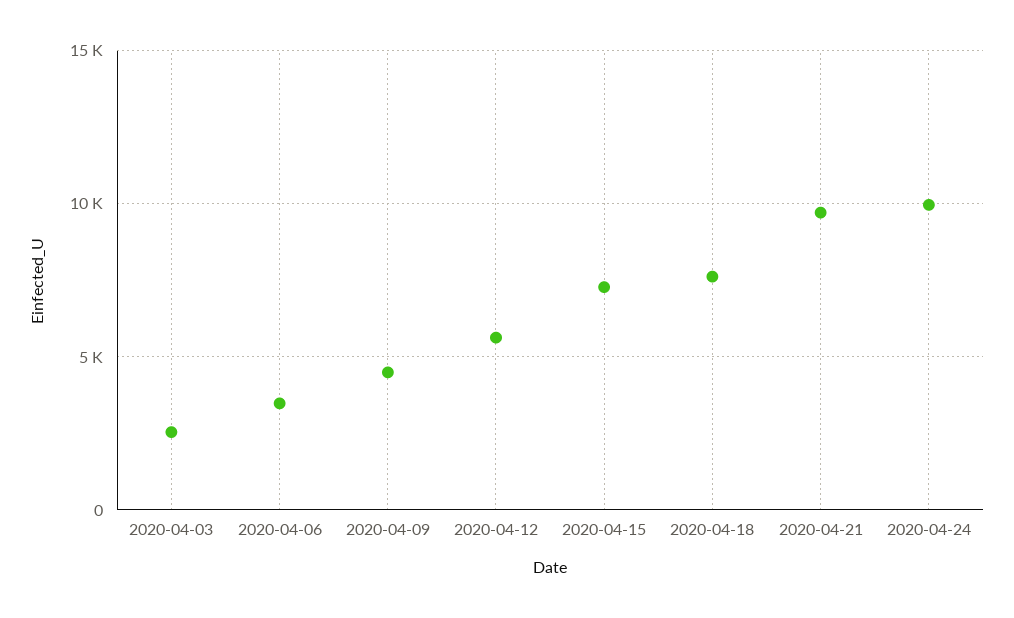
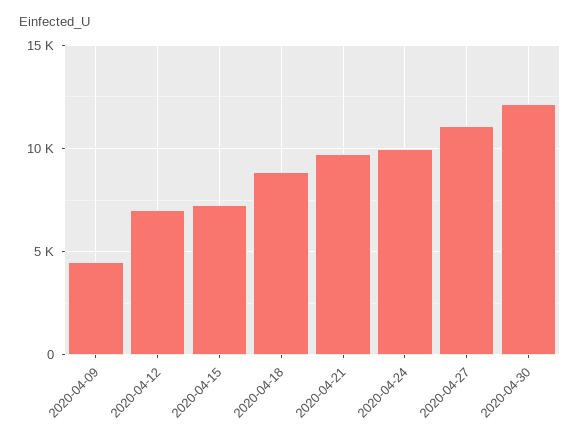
2020-04-03: 2500 -> none
2020-04-06: 3500 -> none
2020-04-12: 5500 -> 7000
2020-04-18: 7500 -> 9000
2020-04-27: none -> 11000
2020-04-30: none -> 12000

